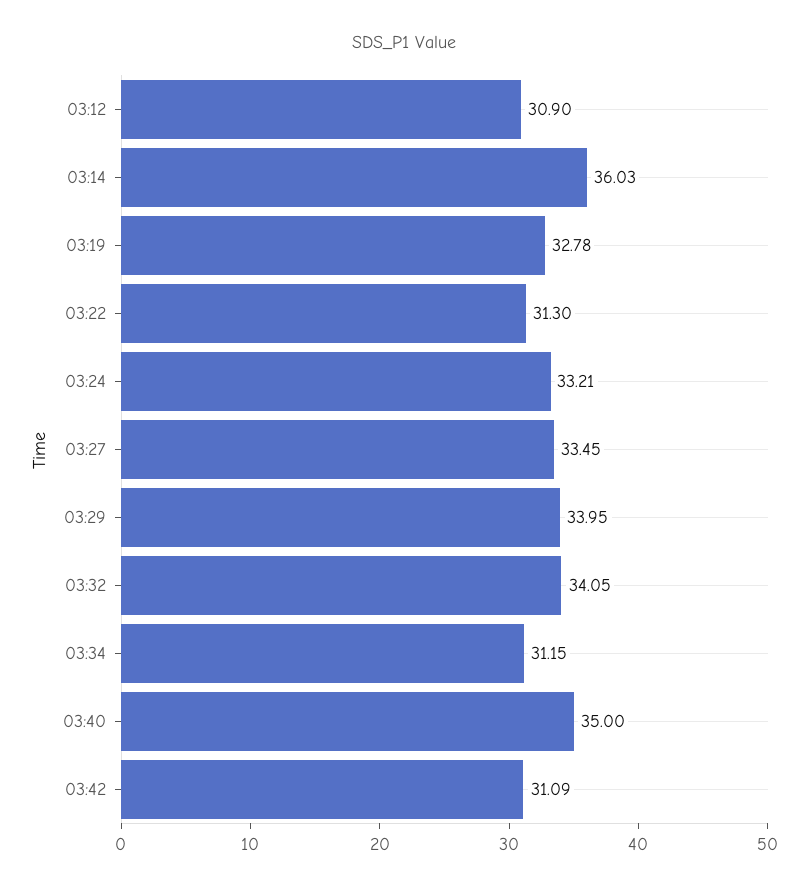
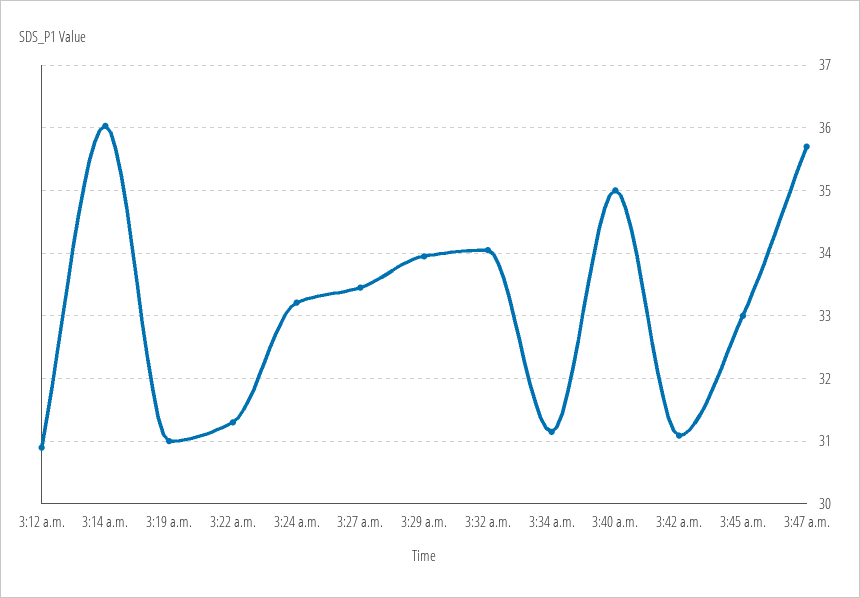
03:19: 32.78 -> 31
3:45 a.m.: none -> 33
3:47 a.m.: none -> 35.7

